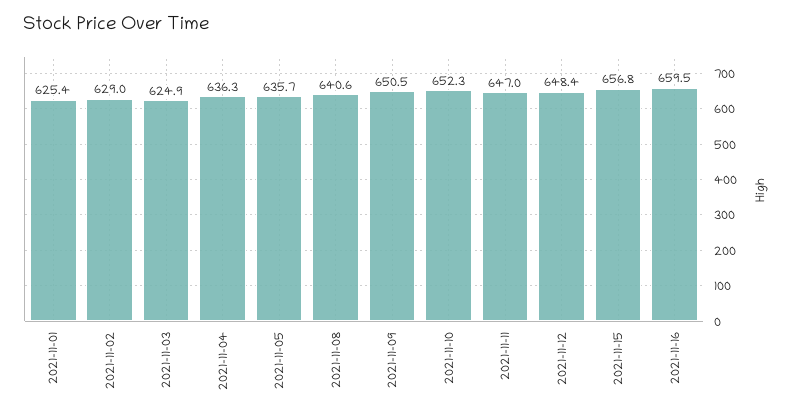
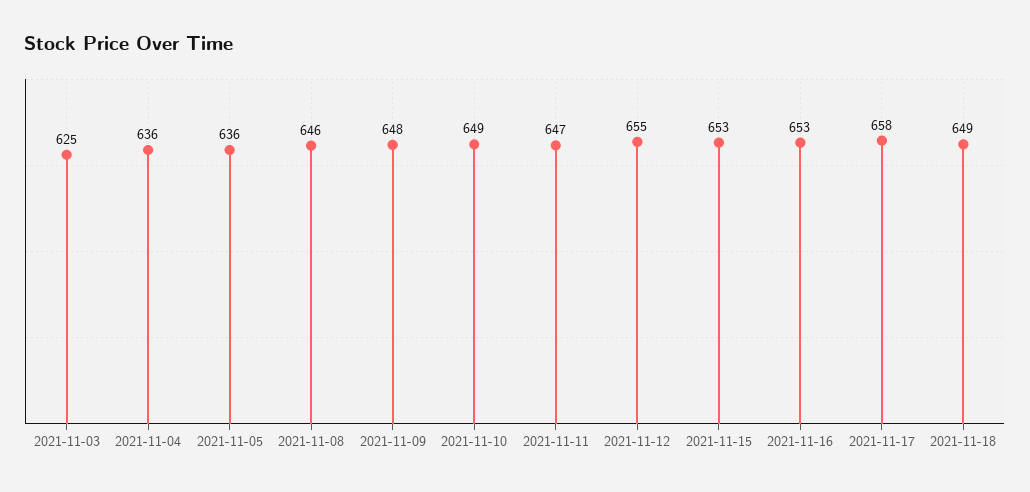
2021-11-01: 625.4 -> none
2021-11-02: 629 -> none
2021-11-08: 640.6 -> 646
2021-11-09: 650.5 -> 648
2021-11-10: 652.3 -> 649
2021-11-12: 648.4 -> 655
2021-11-15: 656.8 -> 653
2021-11-16: 659.5 -> 653
2021-11-17: none -> 658
2021-11-18: none -> 649

